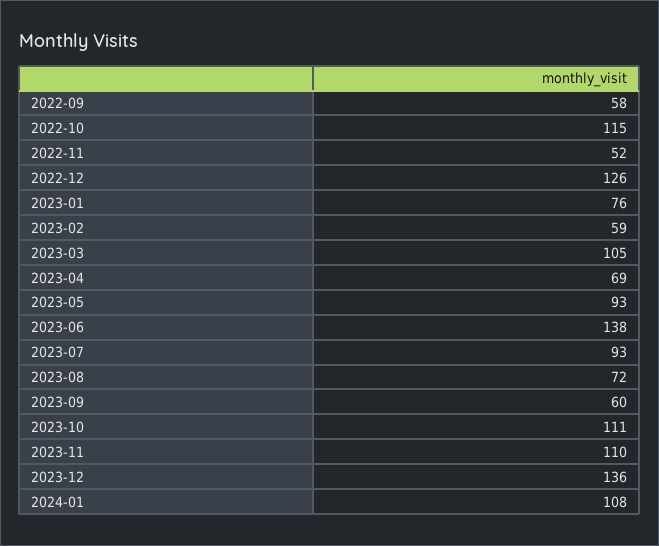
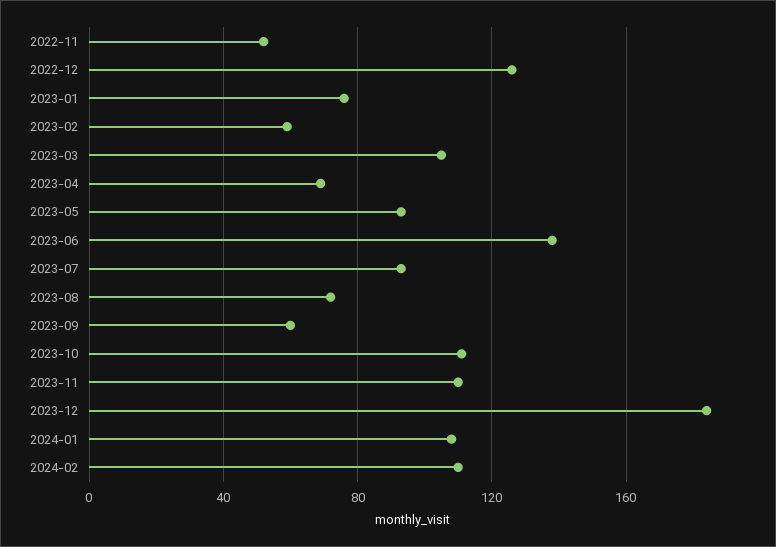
2022-09: 58 -> none
2022-10: 115 -> none
2023-12: 136 -> 185
2024-02: none -> 110

